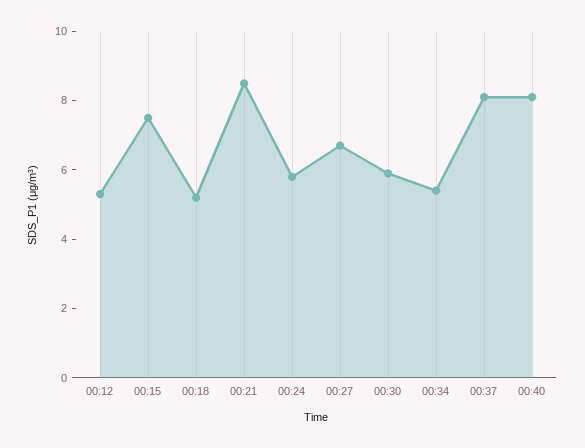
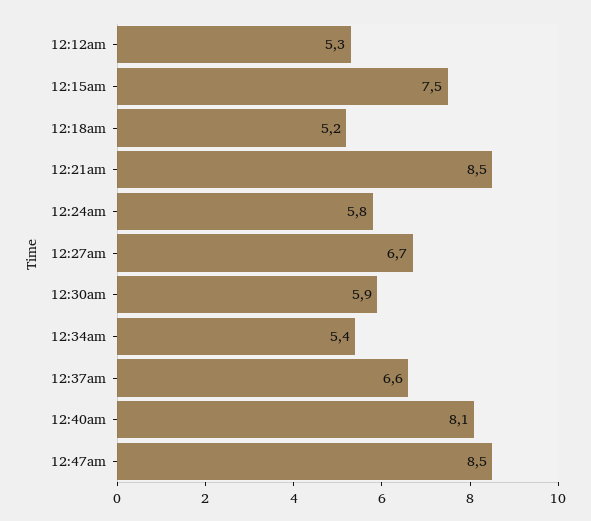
00:37: 8 -> 6.6
12:47am: none -> 8.5

